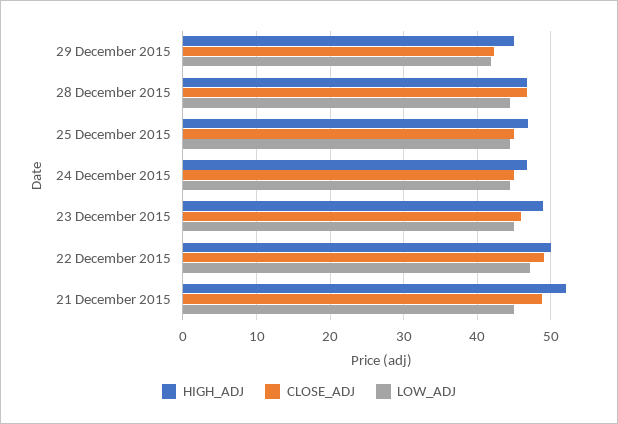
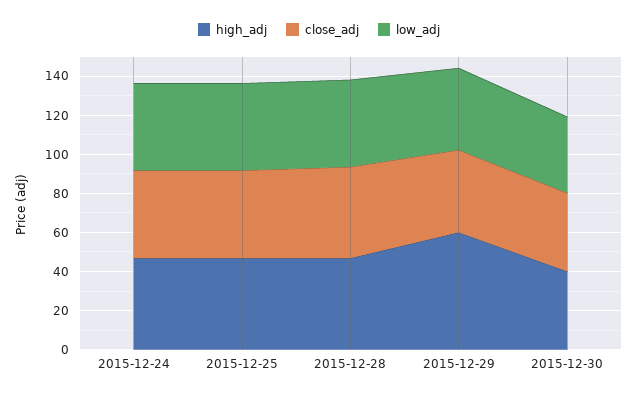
HIGH_ADJ, 29 December 2015: 45 -> 60
HIGH_ADJ, 23 December 2015: 49 -> none
CLOSE_ADJ, 23 December 2015: 46 -> none
LOW_ADJ, 23 December 2015: 45 -> none
HIGH_ADJ, 22 December 2015: 50 -> none
CLOSE_ADJ, 22 December 2015: 49 -> none
LOW_ADJ, 22 December 2015: 47 -> none
HIGH_ADJ, 21 December 2015: 52 -> none
CLOSE_ADJ, 21 December 2015: 49 -> none
LOW_ADJ, 21 December 2015: 45 -> none
HIGH_ADJ, 2015-12-30: none -> 40
CLOSE_ADJ, 2015-12-30: none -> 40
LOW_ADJ, 2015-12-30: none -> 40

